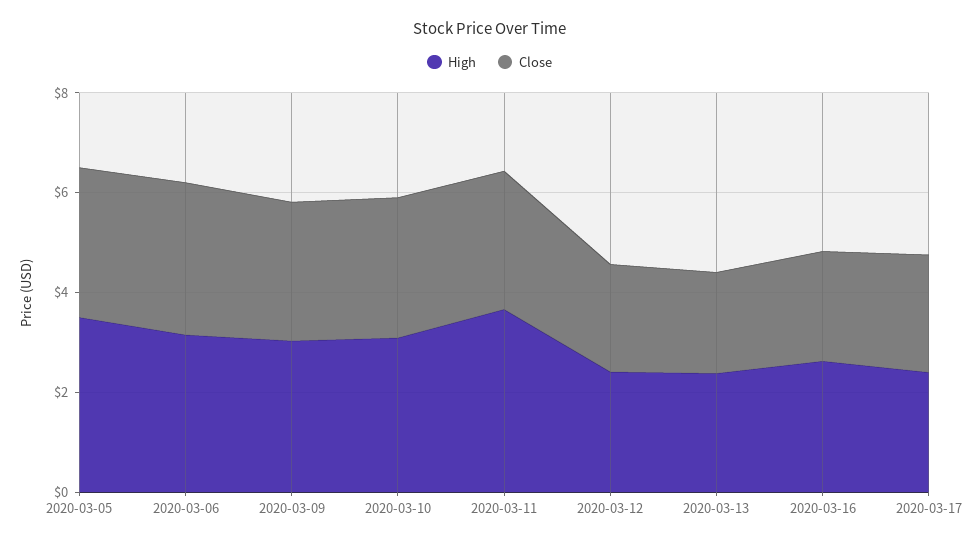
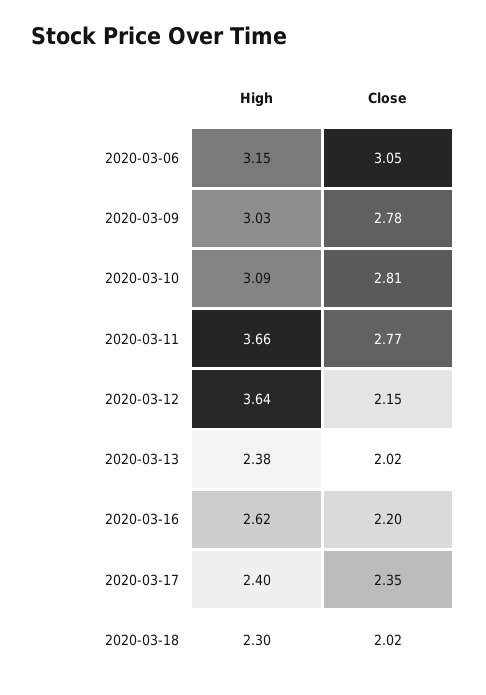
High, 2020-03-05: 3.5 -> none
Close, 2020-03-05: 3 -> none
High, 2020-03-12: 2.5 -> 3.64
High, 2020-03-18: none -> 2.3
Close, 2020-03-18: none -> 2.02

